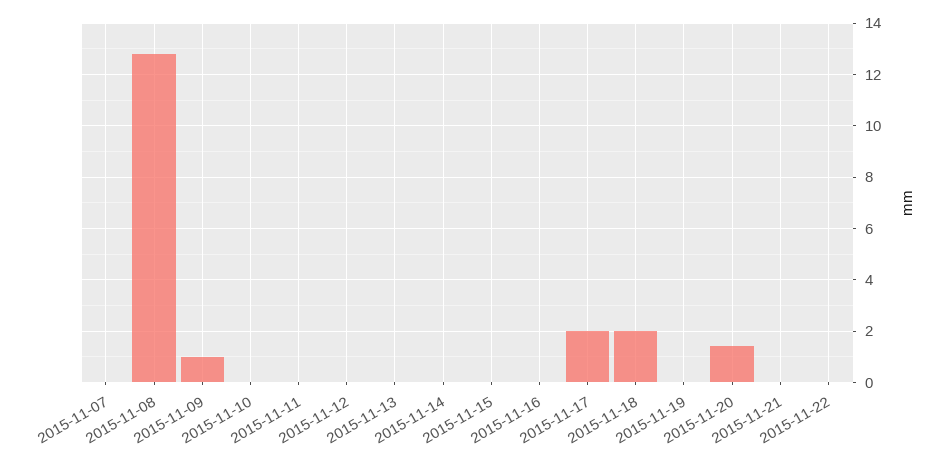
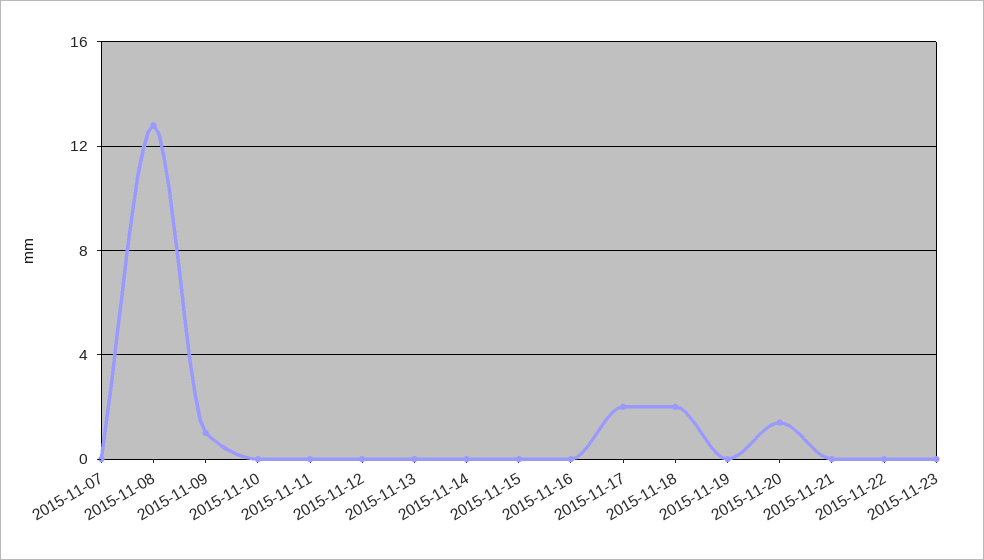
2015-11-23: none -> 0

